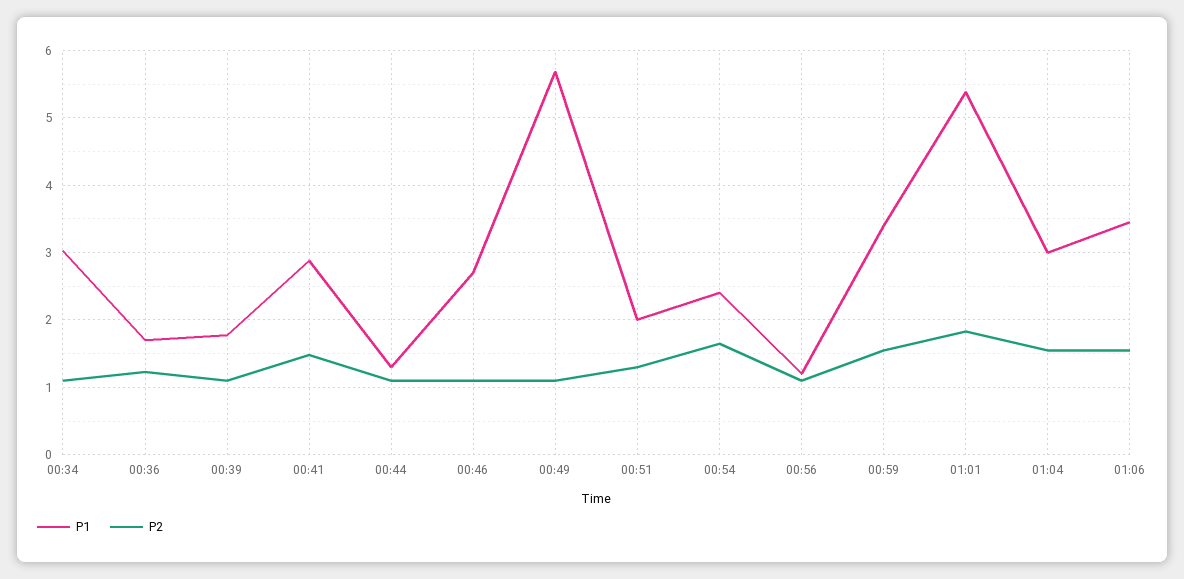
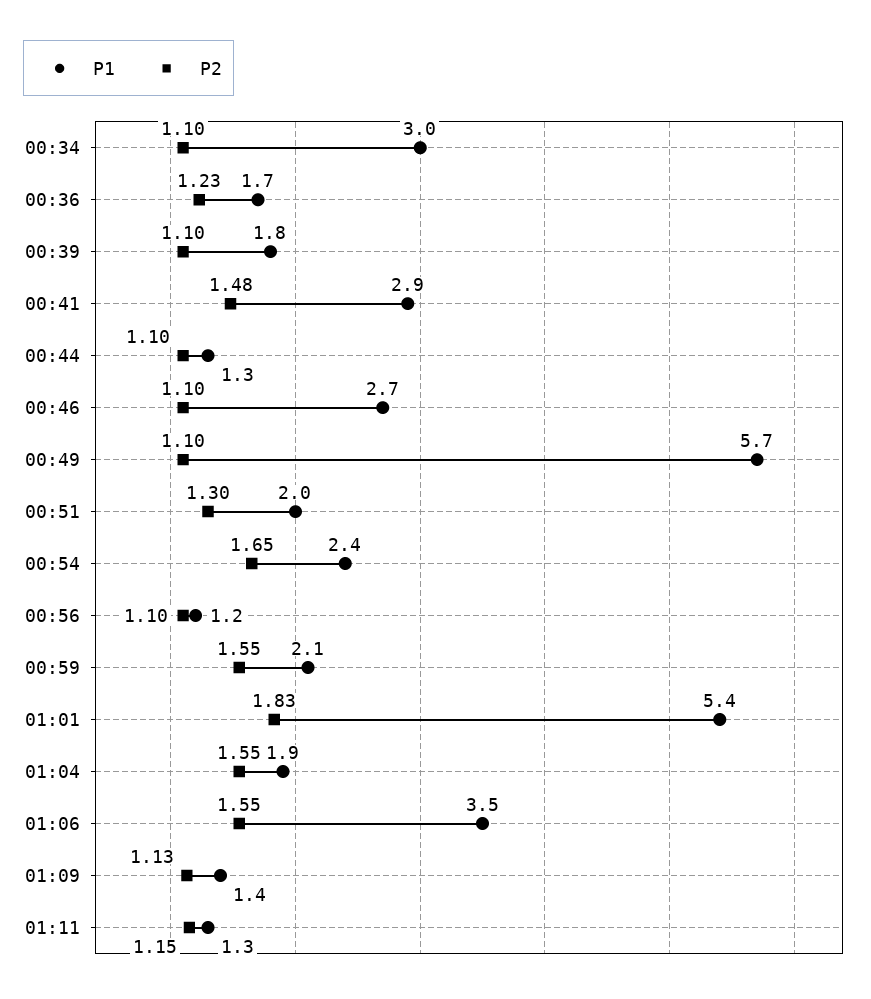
P1, 00:59: 3.4 -> 2.1
P1, 01:04: 3 -> 1.9
P1, 01:09: none -> 1.4
P2, 01:09: none -> 1.13
P1, 01:11: none -> 1.3
P2, 01:11: none -> 1.15

